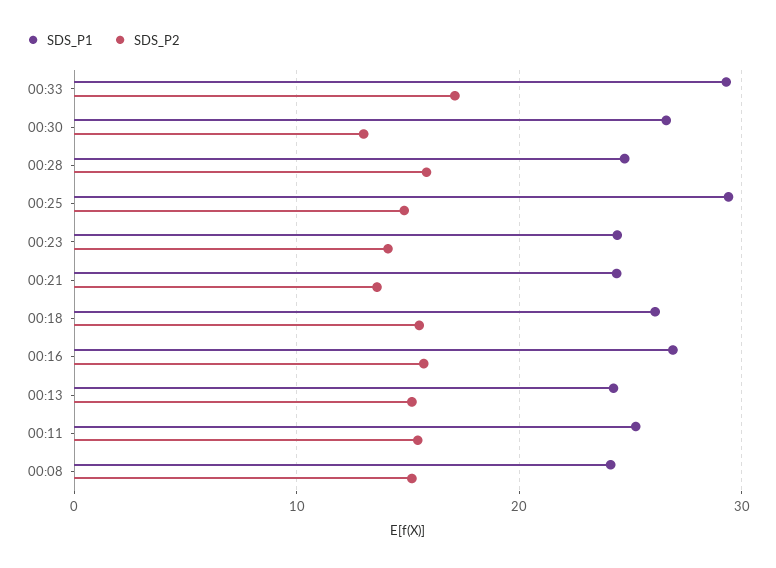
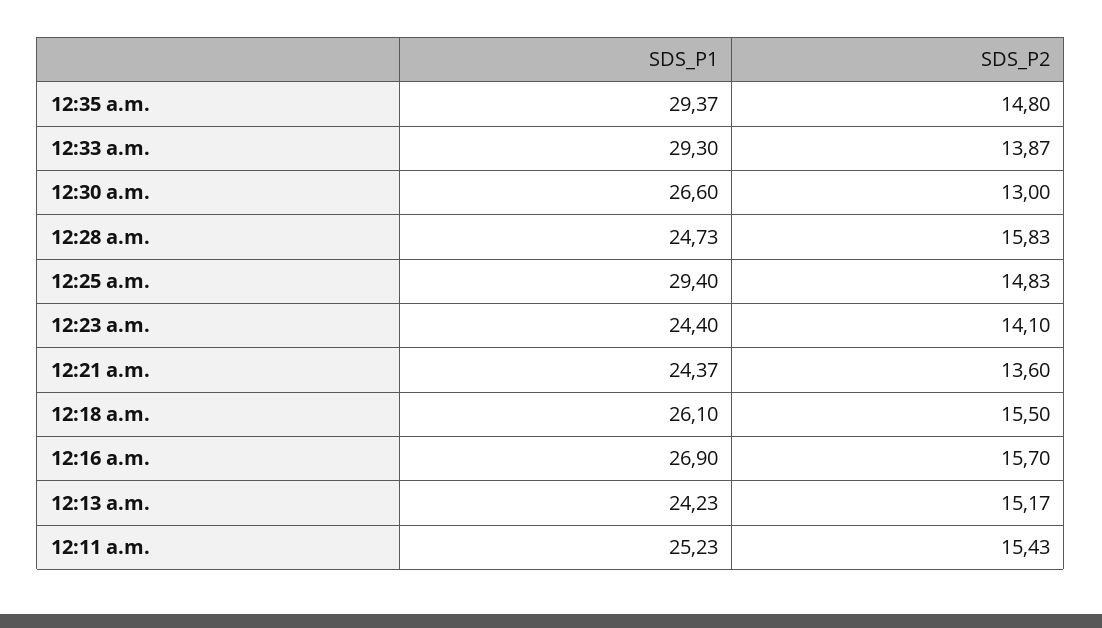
SDS_P2, 00:33: 17 -> 13.87
SDS_P1, 00:08: 24 -> none
SDS_P2, 00:08: 15 -> none
SDS_P1, 12:35 a.m.: none -> 29.37
SDS_P2, 12:35 a.m.: none -> 14.8

